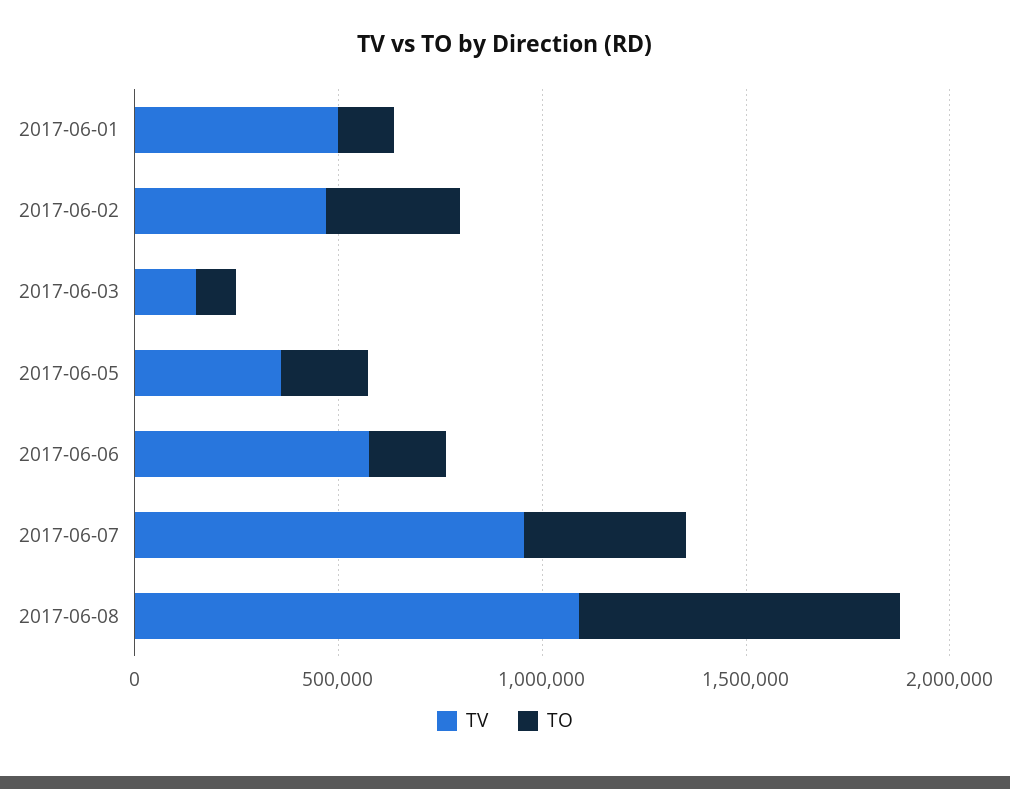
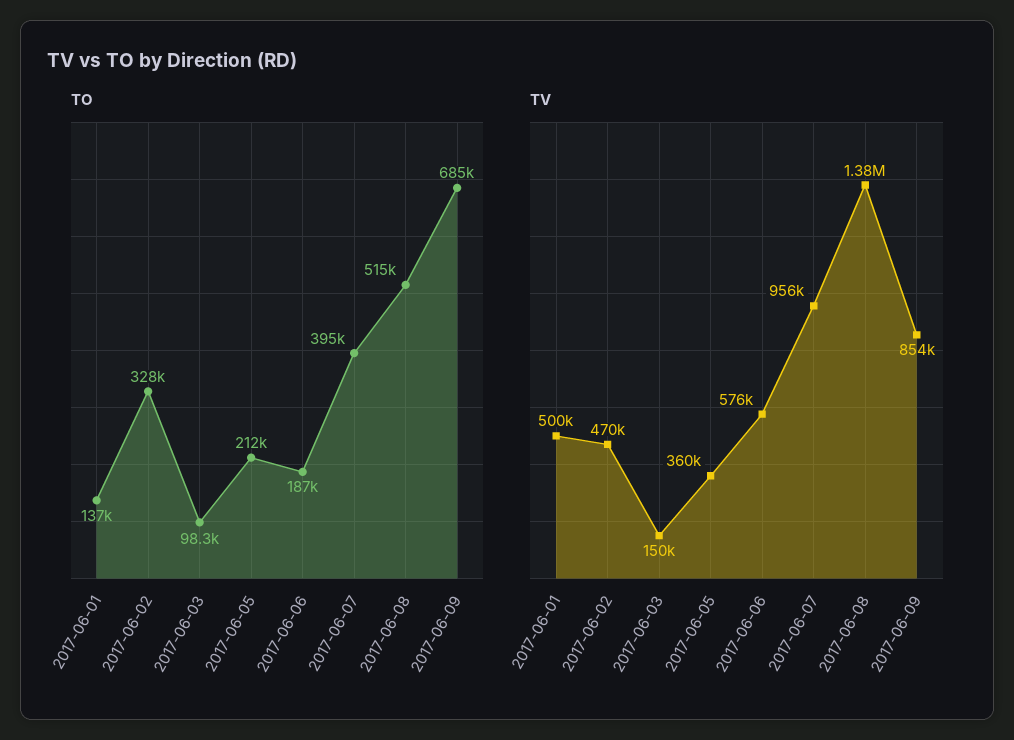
TV, 2017-06-08: 1100000 -> 1380000
TO, 2017-06-08: 800000 -> 515000
TO, 2017-06-09: none -> 685000
TV, 2017-06-09: none -> 854000

